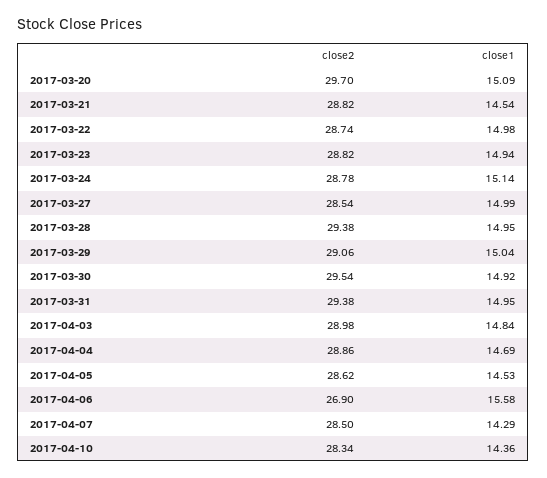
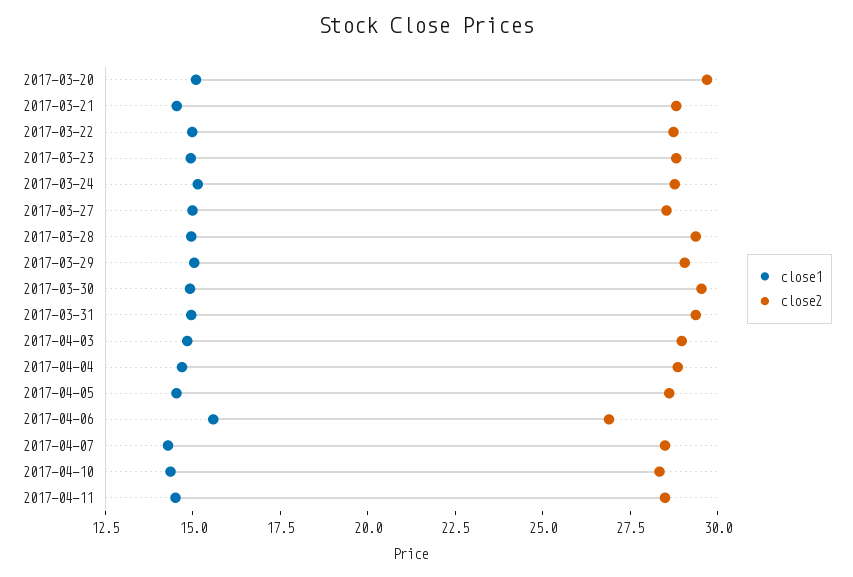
close1, 2017-04-11: none -> 14.5
close2, 2017-04-11: none -> 28.5

